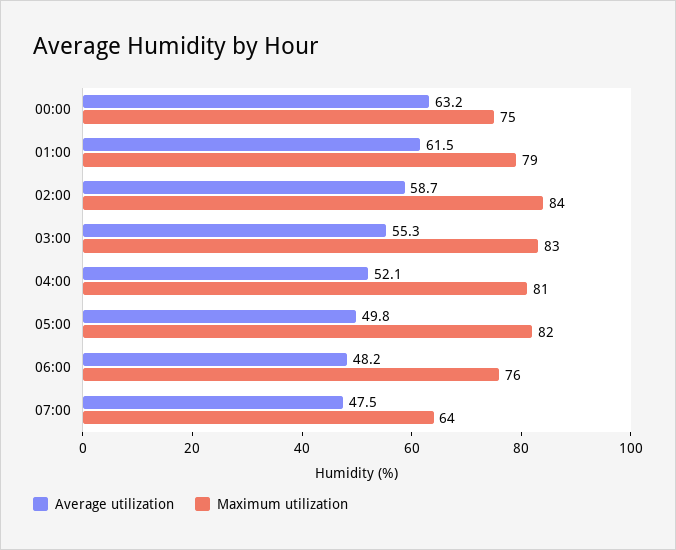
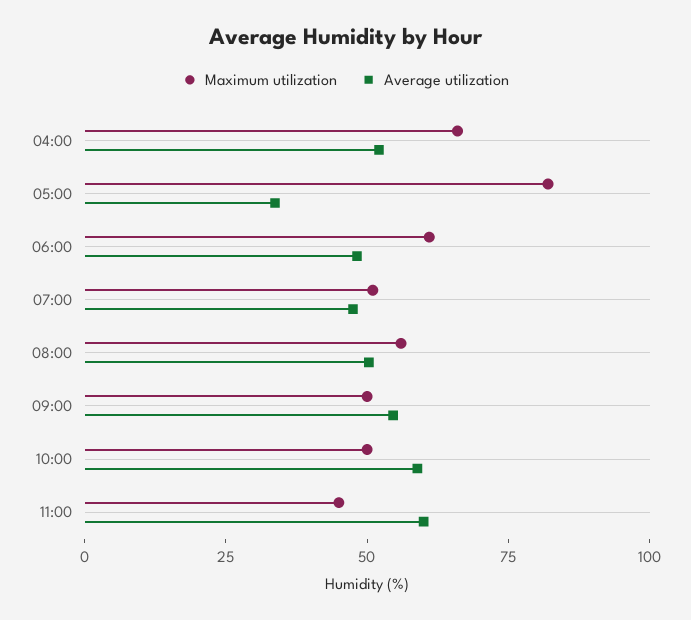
Average utilization, 00:00: 63.2 -> none
Maximum utilization, 00:00: 75 -> none
Average utilization, 01:00: 61.5 -> none
Maximum utilization, 01:00: 79 -> none
Average utilization, 02:00: 58.7 -> none
Maximum utilization, 02:00: 84 -> none
Average utilization, 03:00: 55.3 -> none
Maximum utilization, 03:00: 83 -> none
Maximum utilization, 04:00: 81 -> 65
Average utilization, 05:00: 49.8 -> 35
Maximum utilization, 06:00: 76 -> 60
Maximum utilization, 07:00: 64 -> 50
Maximum utilization, 08:00: none -> 55
Average utilization, 08:00: none -> 50
Maximum utilization, 09:00: none -> 50
Average utilization, 09:00: none -> 55
Maximum utilization, 10:00: none -> 50
Average utilization, 10:00: none -> 60
Maximum utilization, 11:00: none -> 45
Average utilization, 11:00: none -> 60

